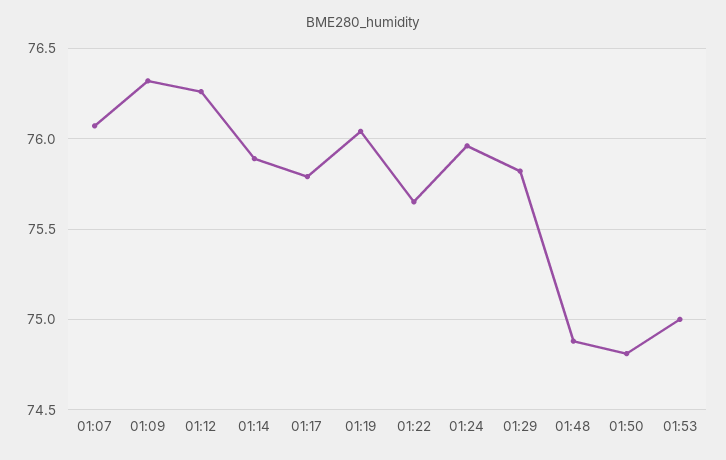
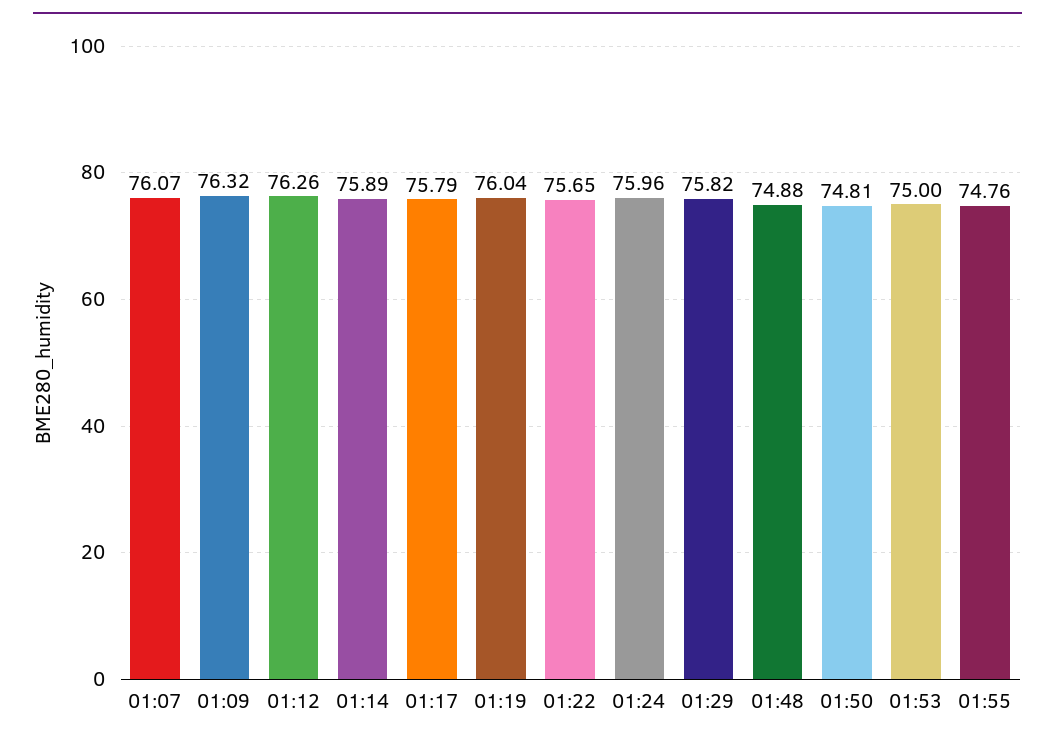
01:55: none -> 74.76

